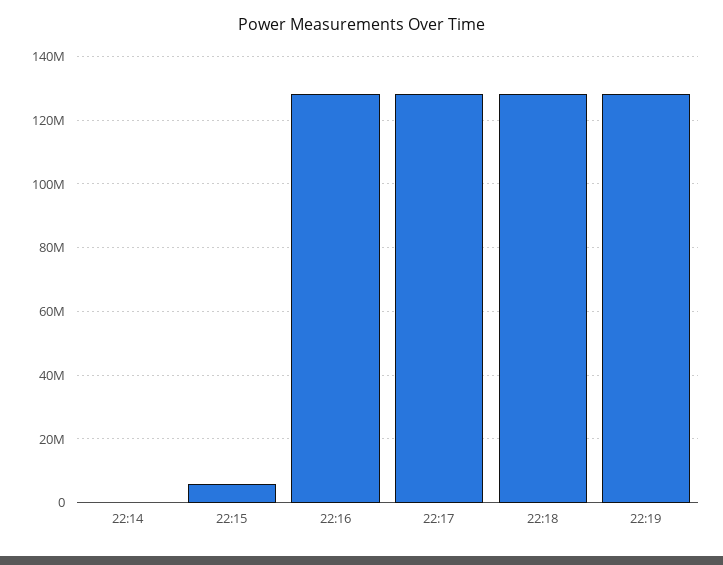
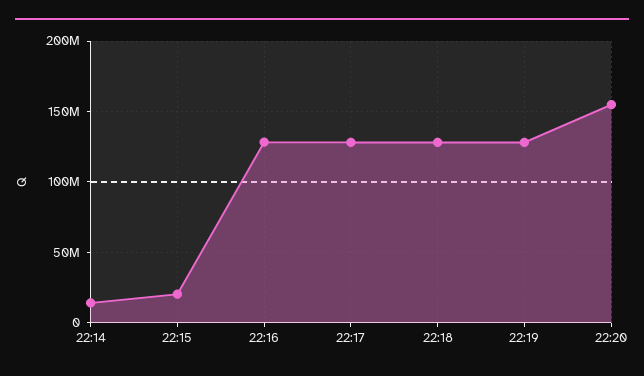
22:14: 0 -> 15000000
22:15: 6000000 -> 20000000
22:20: none -> 155000000

